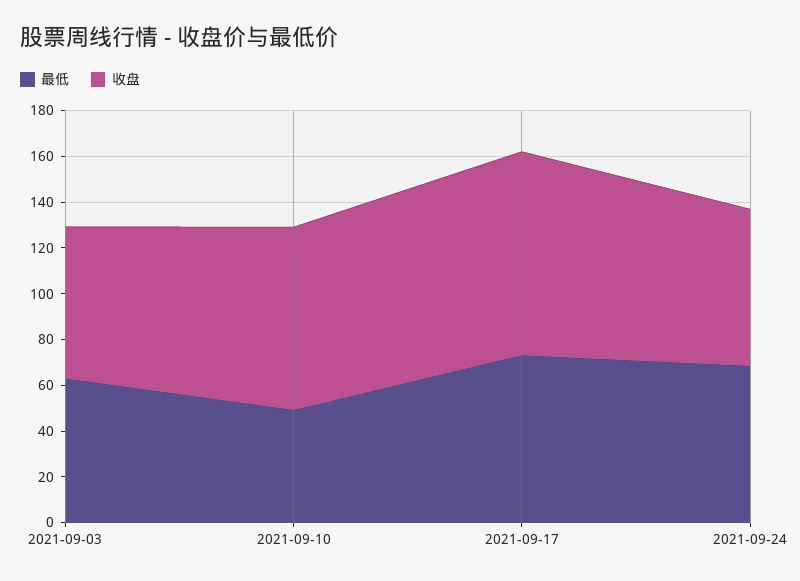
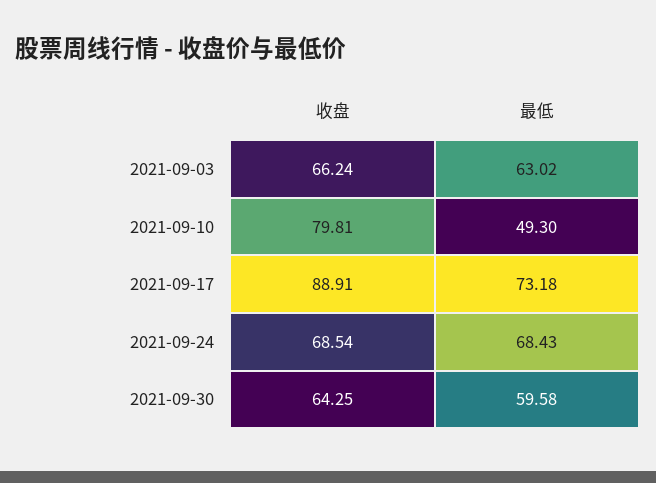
收盘, 2021-09-30: none -> 64.25
最低, 2021-09-30: none -> 59.58

